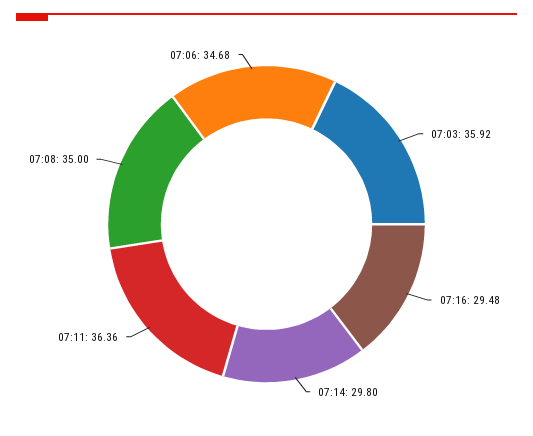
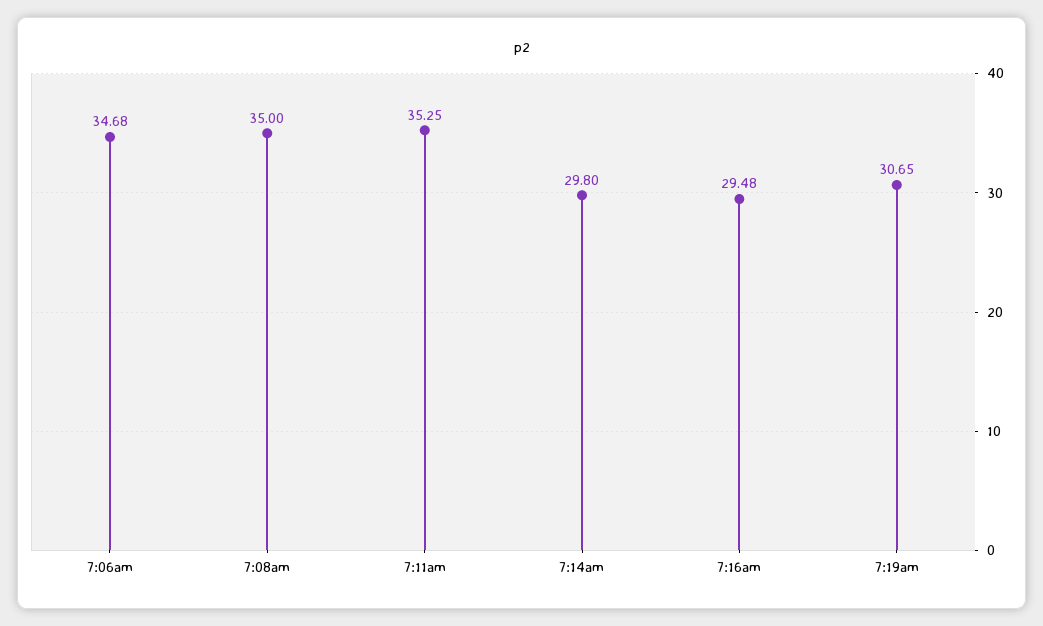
07:03: 35.92 -> none
07:11: 36.36 -> 35.25
7:19am: none -> 30.65

